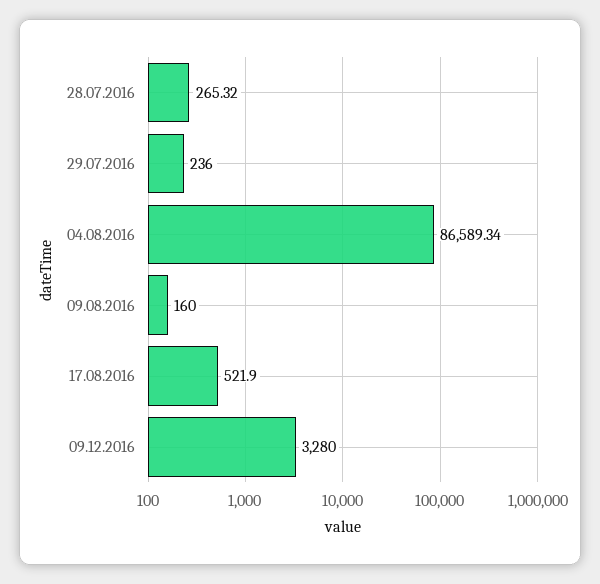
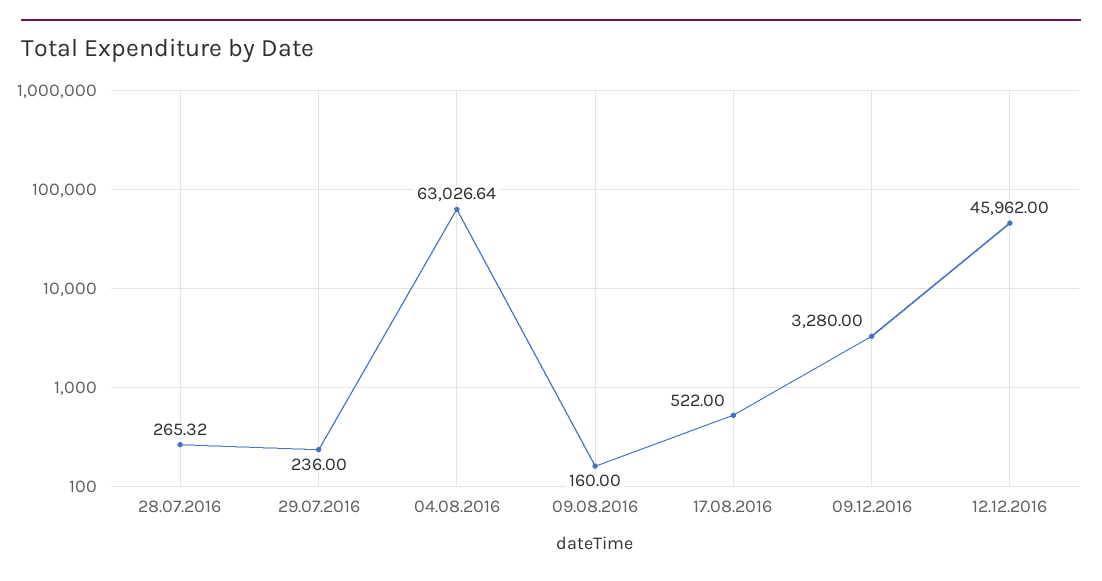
04.08.2016: 86589.34 -> 63026.64
17.08.2016: 521.9 -> 522
12.12.2016: none -> 45962

